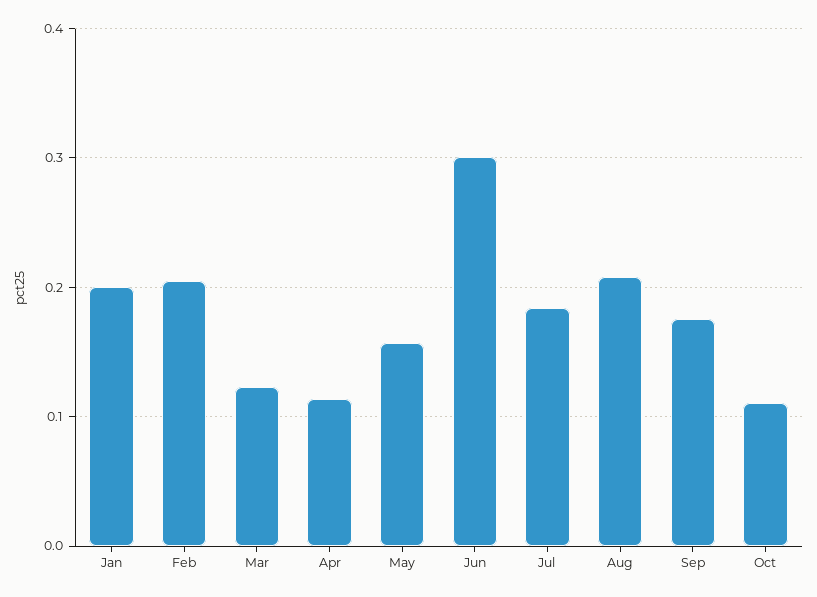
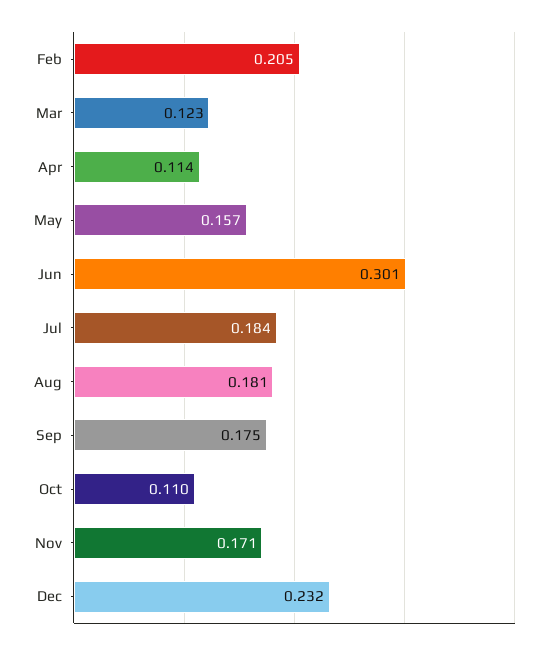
Jan: 0.2 -> none
Aug: 0.21 -> 0.181
Nov: none -> 0.171
Dec: none -> 0.232

